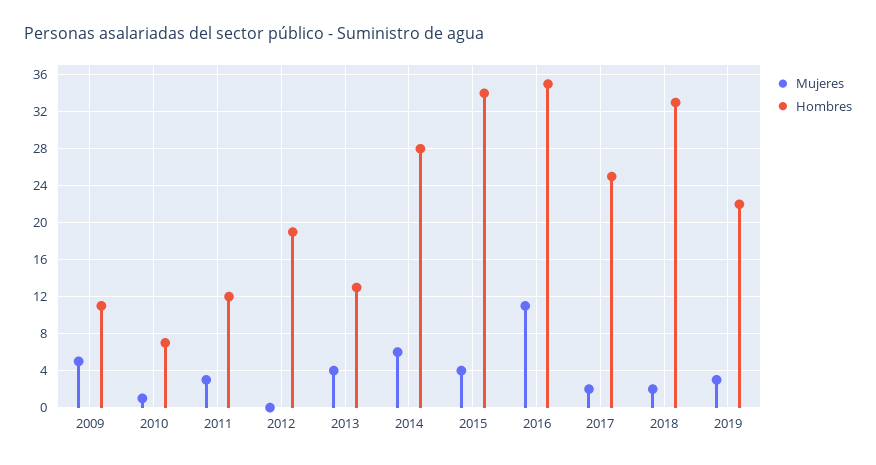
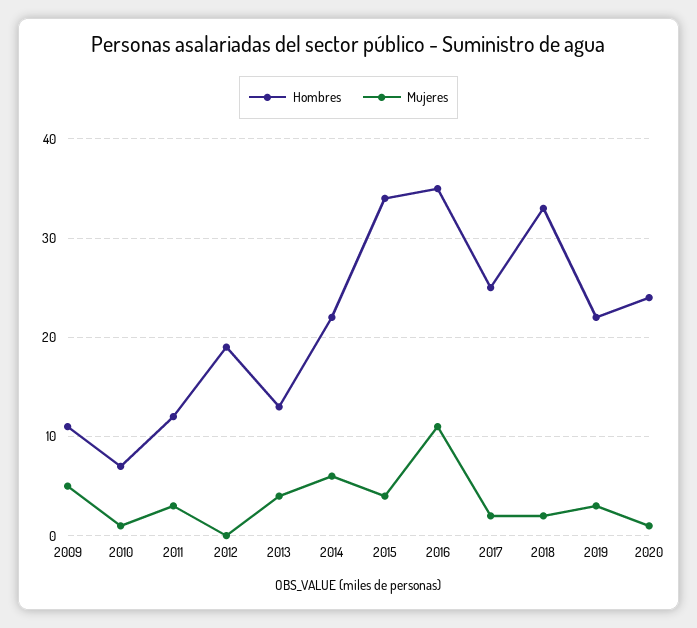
Hombres, 2014: 28 -> 22
Hombres, 2020: none -> 24
Mujeres, 2020: none -> 1

